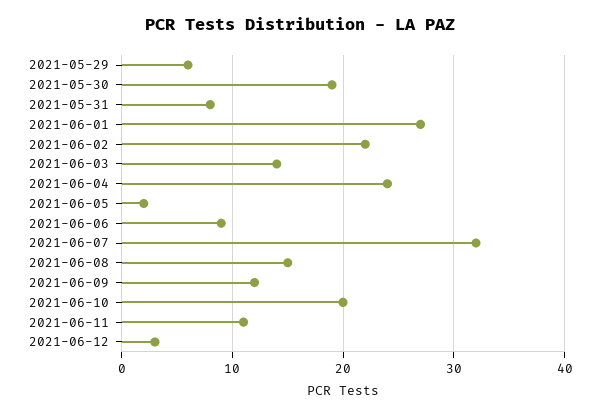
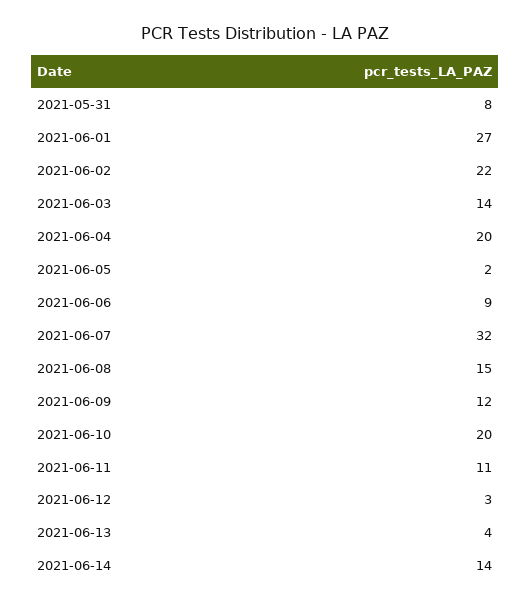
2021-05-29: 6 -> none
2021-05-30: 19 -> none
2021-06-04: 24 -> 20
2021-06-13: none -> 4
2021-06-14: none -> 14

